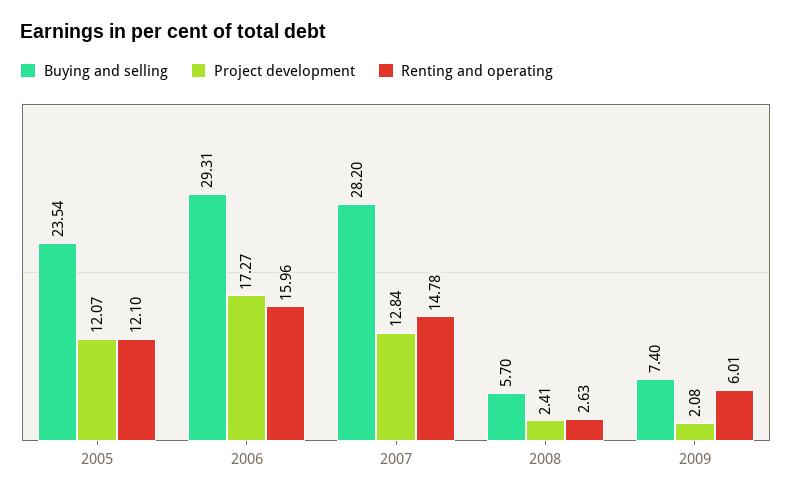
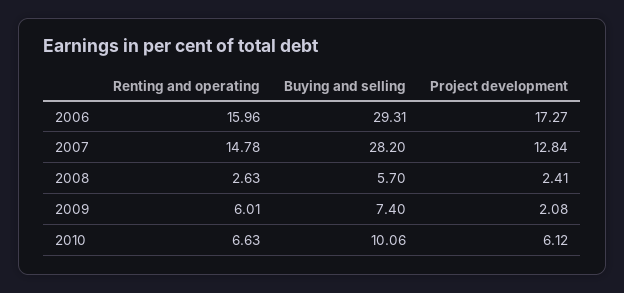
Buying and selling, 2005: 23.54 -> none
Project development, 2005: 12.07 -> none
Renting and operating, 2005: 12.1 -> none
Renting and operating, 2010: none -> 6.63
Buying and selling, 2010: none -> 10.06
Project development, 2010: none -> 6.12

